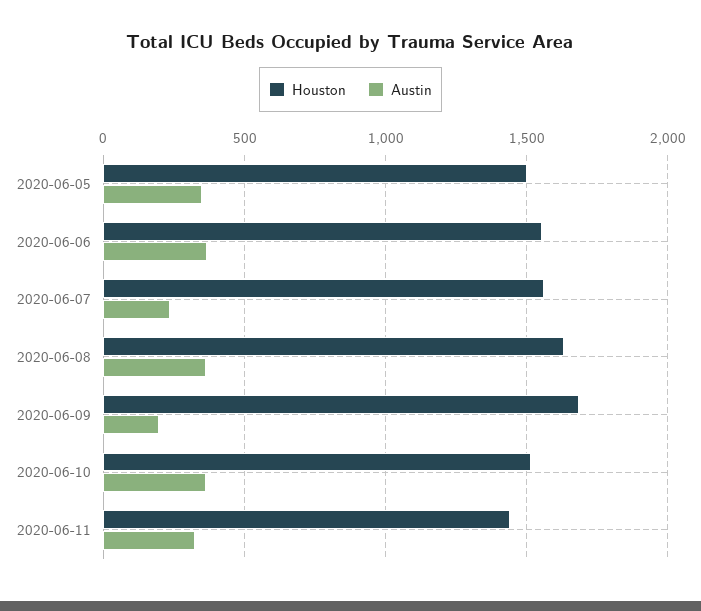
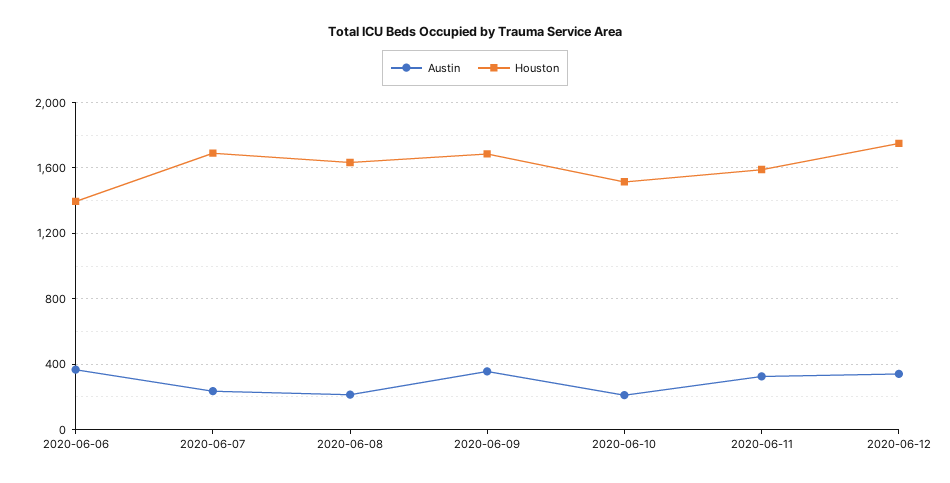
Houston, 2020-06-05: 1500 -> none
Austin, 2020-06-05: 350 -> none
Houston, 2020-06-06: 1550 -> 1400
Houston, 2020-06-07: 1550 -> 1700
Austin, 2020-06-08: 350 -> 200
Austin, 2020-06-09: 200 -> 350
Austin, 2020-06-10: 350 -> 200
Houston, 2020-06-11: 1450 -> 1600
Austin, 2020-06-12: none -> 350
Houston, 2020-06-12: none -> 1750

